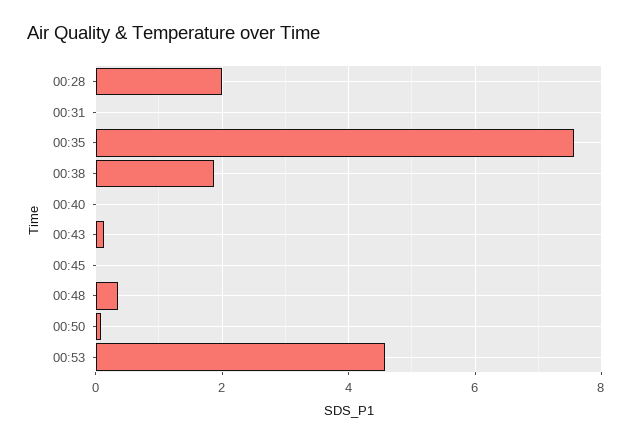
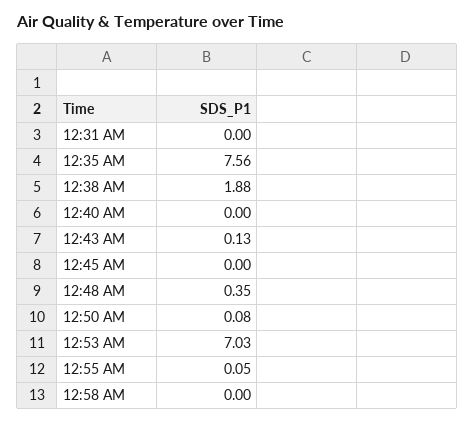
00:28: 2 -> none
00:53: 4.6 -> 7.03
12:55 AM: none -> 0.05
12:58 AM: none -> 0

